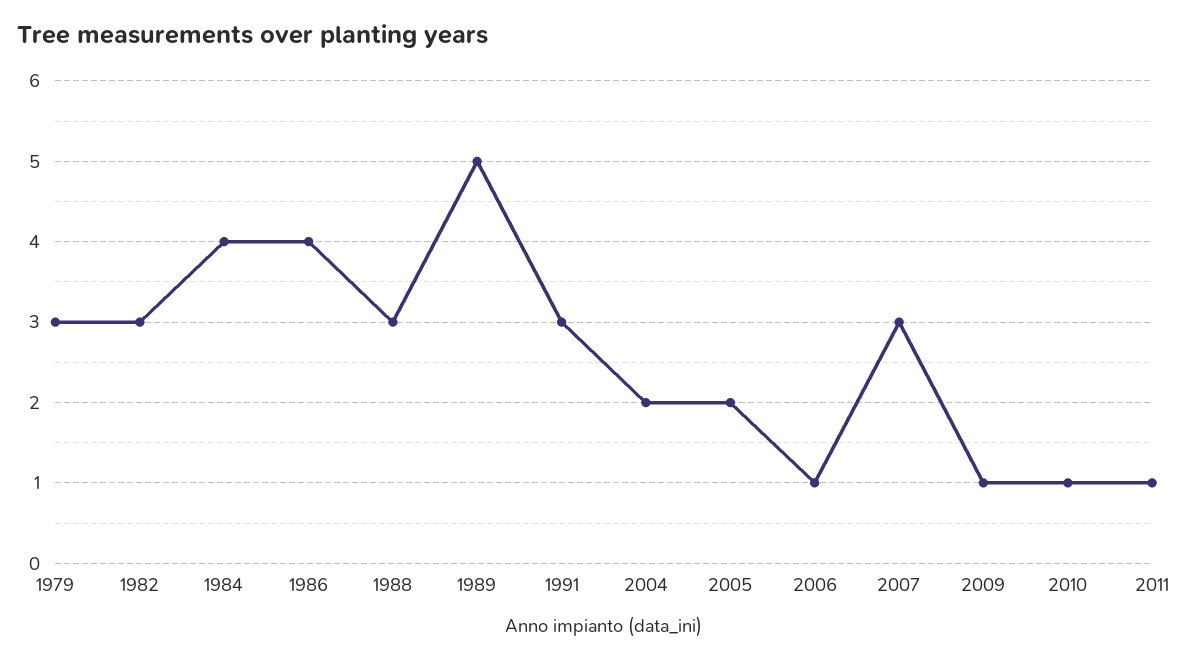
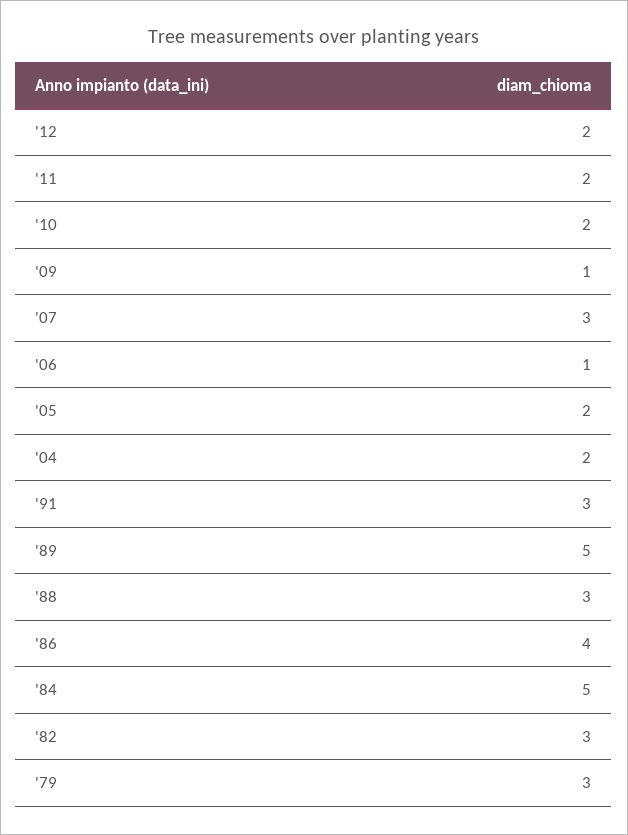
1984: 4 -> 5
2010: 1 -> 2
2011: 1 -> 2
'12: none -> 2

